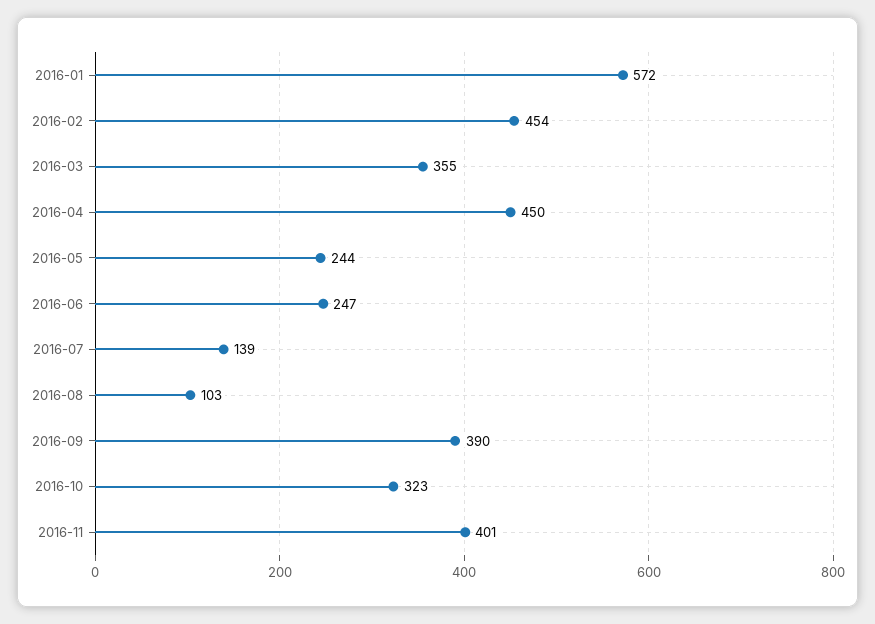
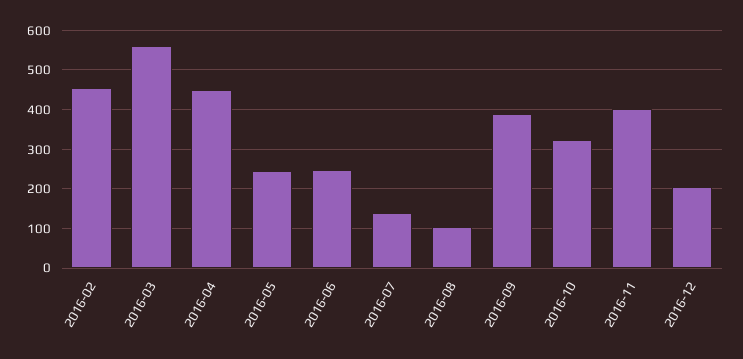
2016-01: 572 -> none
2016-03: 355 -> 560
2016-12: none -> 200

